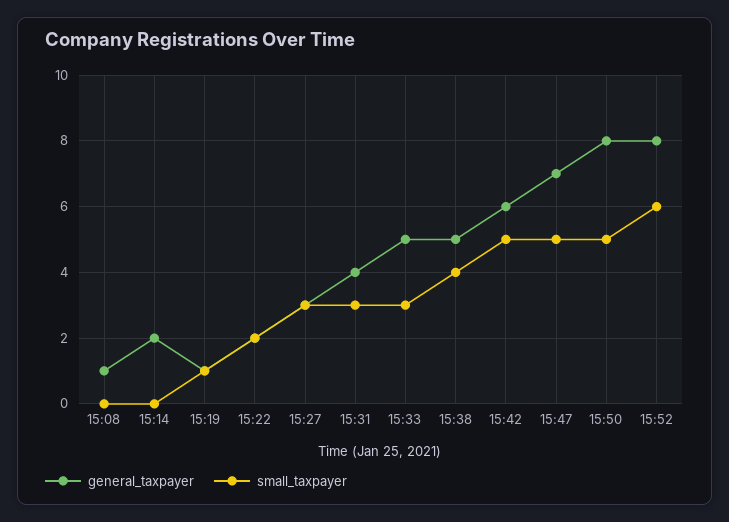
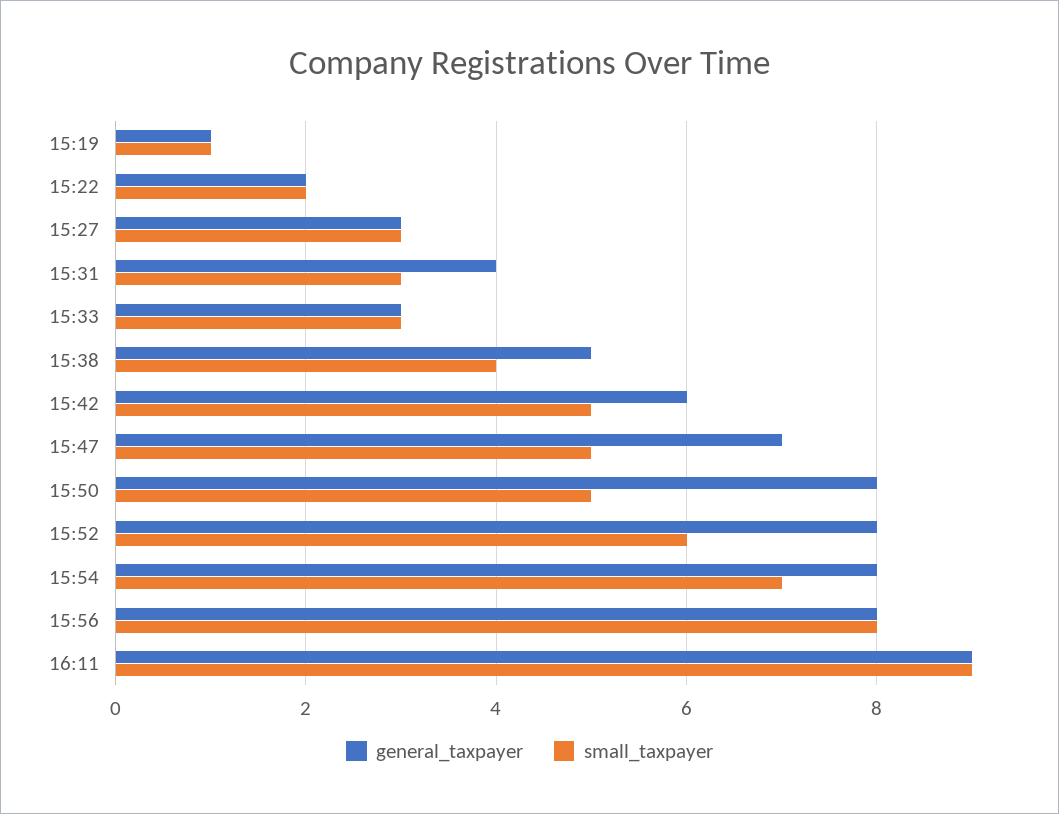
general_taxpayer, 15:08: 1 -> none
small_taxpayer, 15:08: 0 -> none
general_taxpayer, 15:14: 2 -> none
small_taxpayer, 15:14: 0 -> none
general_taxpayer, 15:33: 5 -> 3
general_taxpayer, 15:54: none -> 8
small_taxpayer, 15:54: none -> 7
general_taxpayer, 15:56: none -> 8
small_taxpayer, 15:56: none -> 8
general_taxpayer, 16:11: none -> 9
small_taxpayer, 16:11: none -> 9

